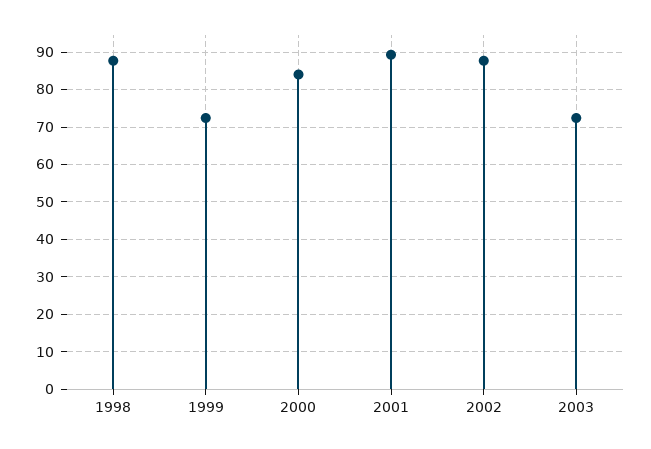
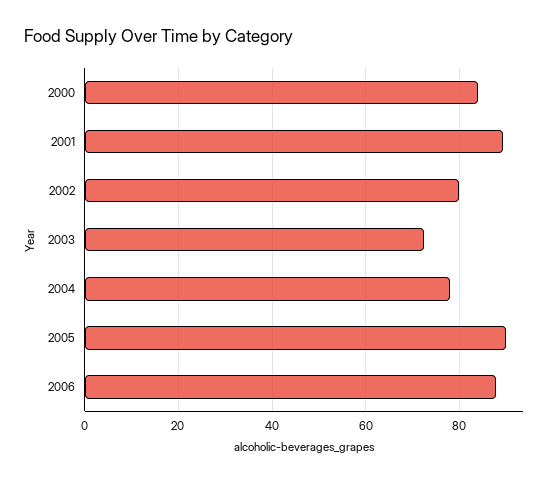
1998: 88 -> none
1999: 72 -> none
2002: 88 -> 80
2004: none -> 78
2005: none -> 90
2006: none -> 88

